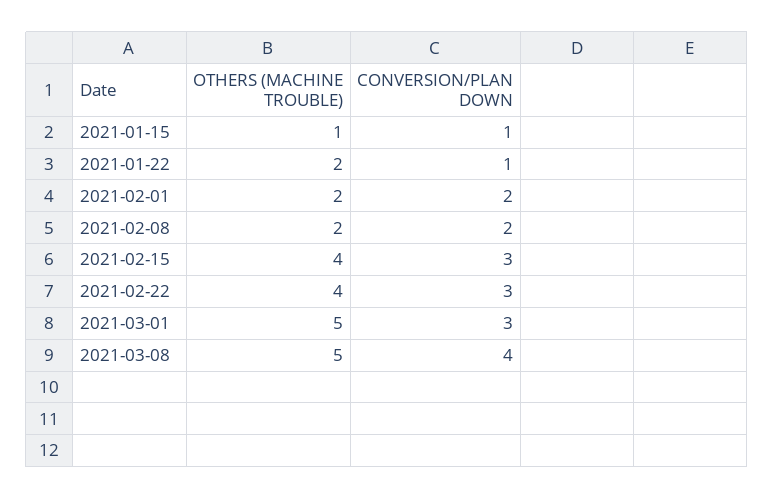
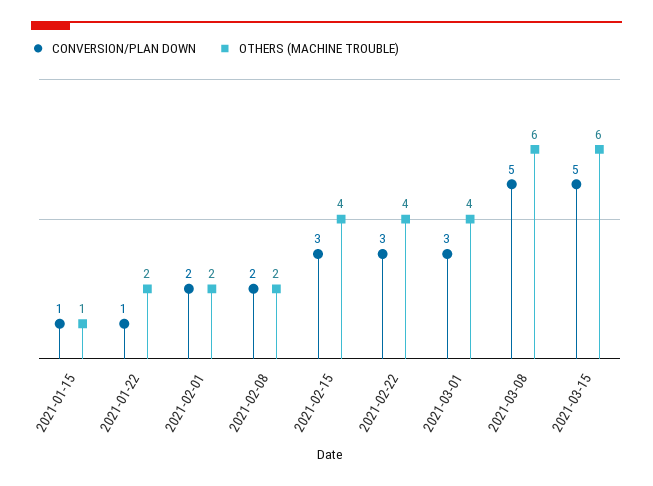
OTHERS (MACHINE TROUBLE), 2021-03-01: 5 -> 4
OTHERS (MACHINE TROUBLE), 2021-03-08: 5 -> 6
CONVERSION/PLAN DOWN, 2021-03-08: 4 -> 5
CONVERSION/PLAN DOWN, 2021-03-15: none -> 5
OTHERS (MACHINE TROUBLE), 2021-03-15: none -> 6

